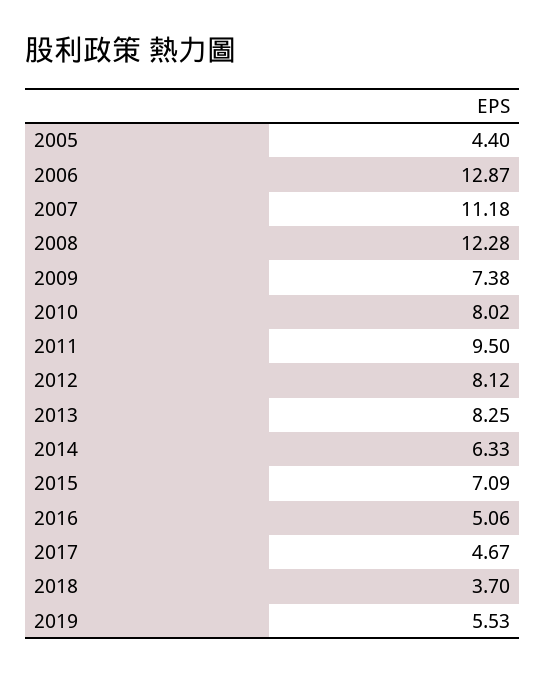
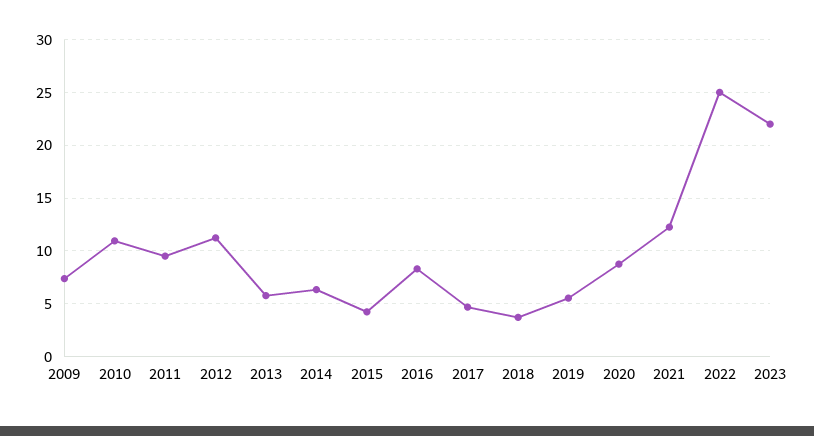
2005: 4.4 -> none
2006: 12.87 -> none
2007: 11.18 -> none
2008: 12.28 -> none
2010: 8.02 -> 11
2012: 8.12 -> 11
2013: 8.25 -> 6
2015: 7.09 -> 4
2016: 5.06 -> 8
2020: none -> 9
2021: none -> 12
2022: none -> 25
2023: none -> 22

